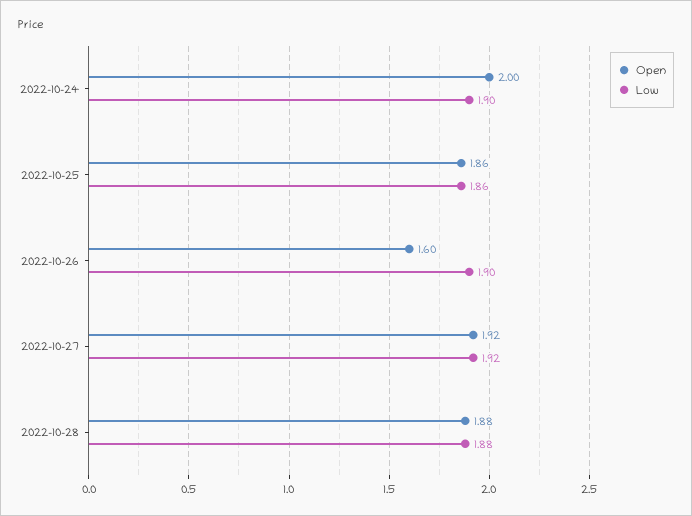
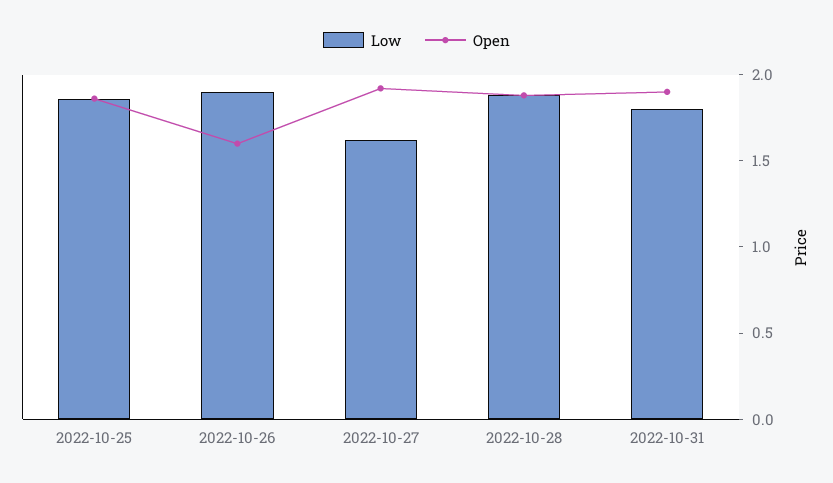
Open, 2022-10-24: 2 -> none
Low, 2022-10-24: 1.9 -> none
Low, 2022-10-27: 1.92 -> 1.6
Low, 2022-10-31: none -> 1.8
Open, 2022-10-31: none -> 1.9

